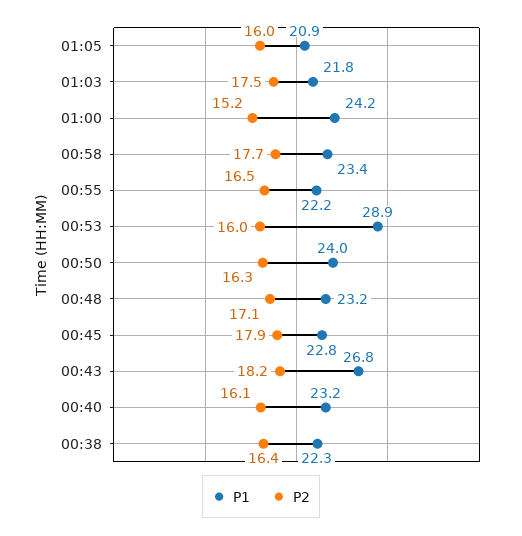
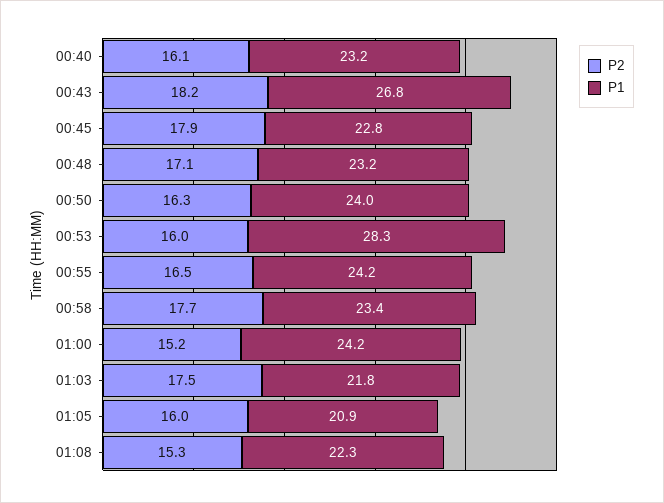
P1, 00:55: 22.2 -> 24.2
P1, 00:53: 28.9 -> 28.3
P1, 00:38: 22.3 -> none
P2, 00:38: 16.4 -> none
P2, 01:08: none -> 15.3
P1, 01:08: none -> 22.3

